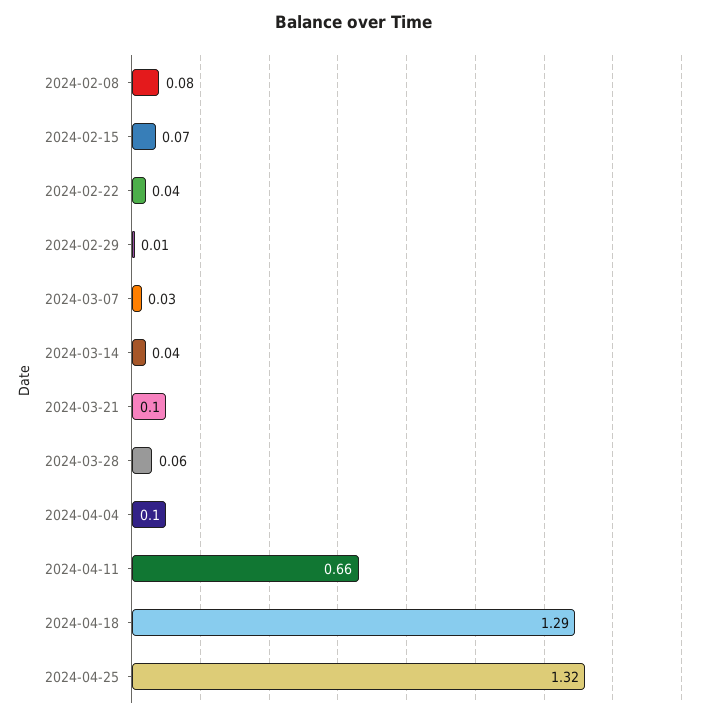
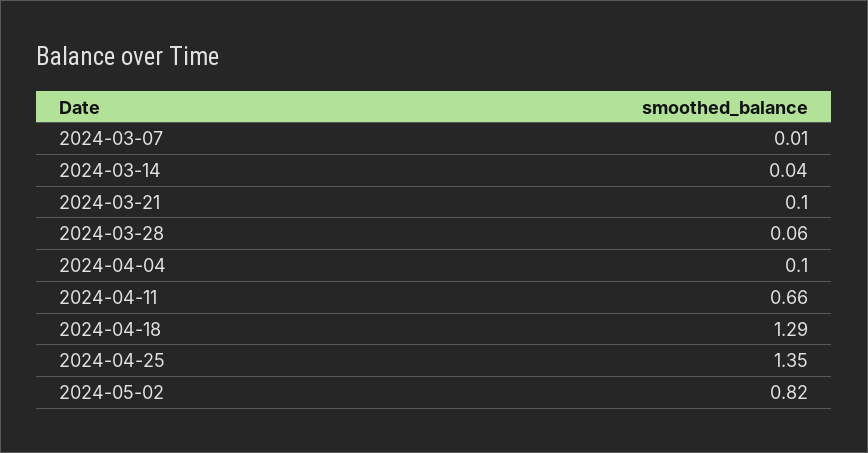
2024-02-08: 0.08 -> none
2024-02-15: 0.07 -> none
2024-02-22: 0.04 -> none
2024-02-29: 0.01 -> none
2024-03-07: 0.03 -> 0.01
2024-04-25: 1.32 -> 1.35
2024-05-02: none -> 0.82

